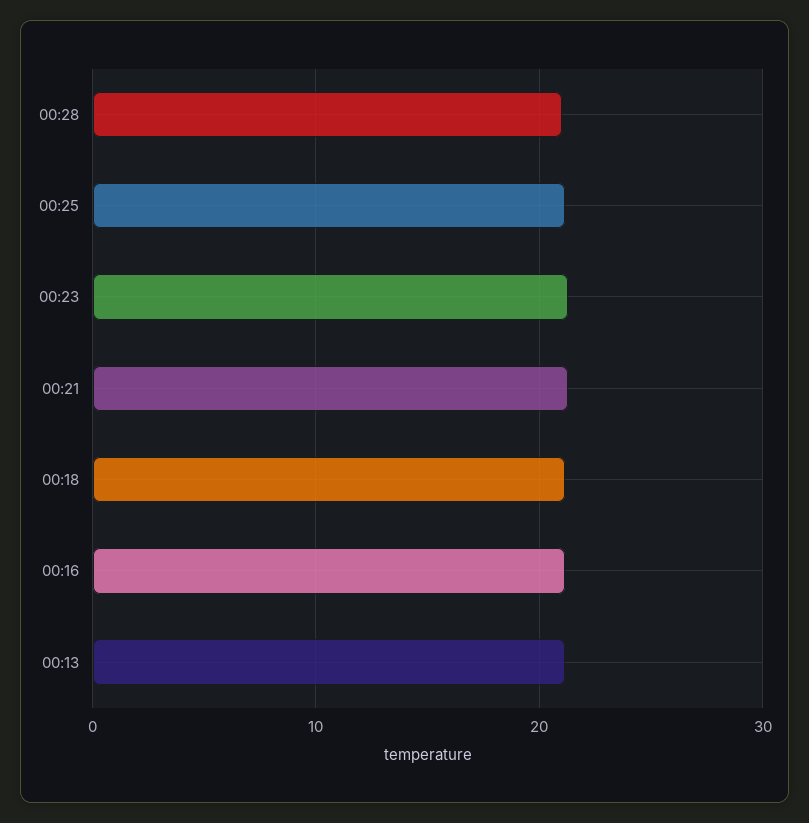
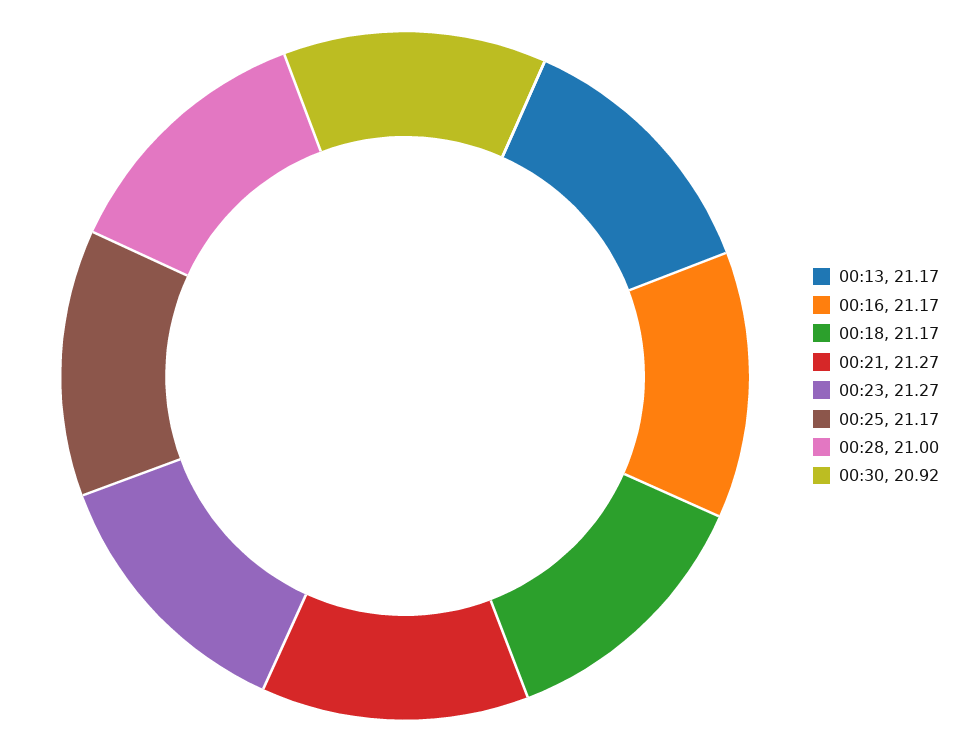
00:30: none -> 20.92

